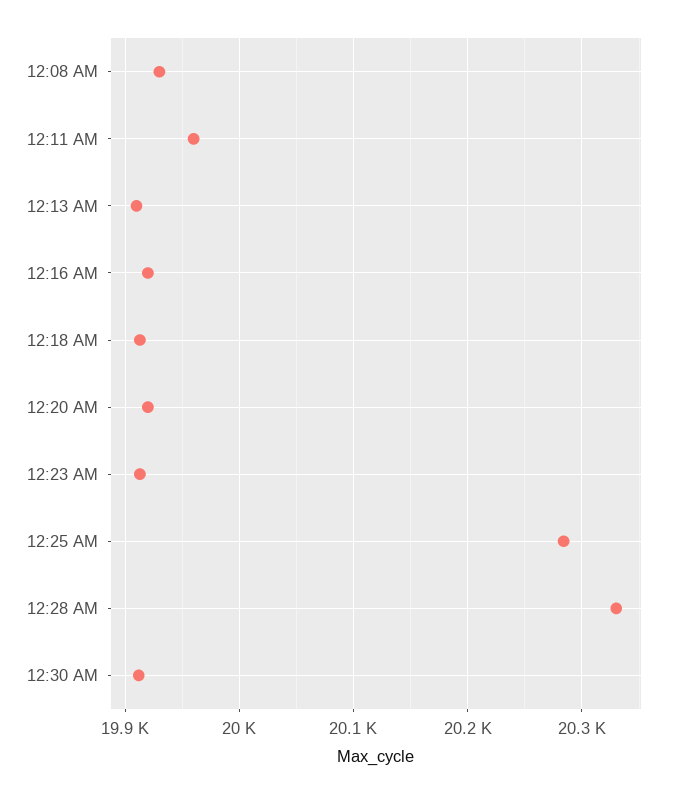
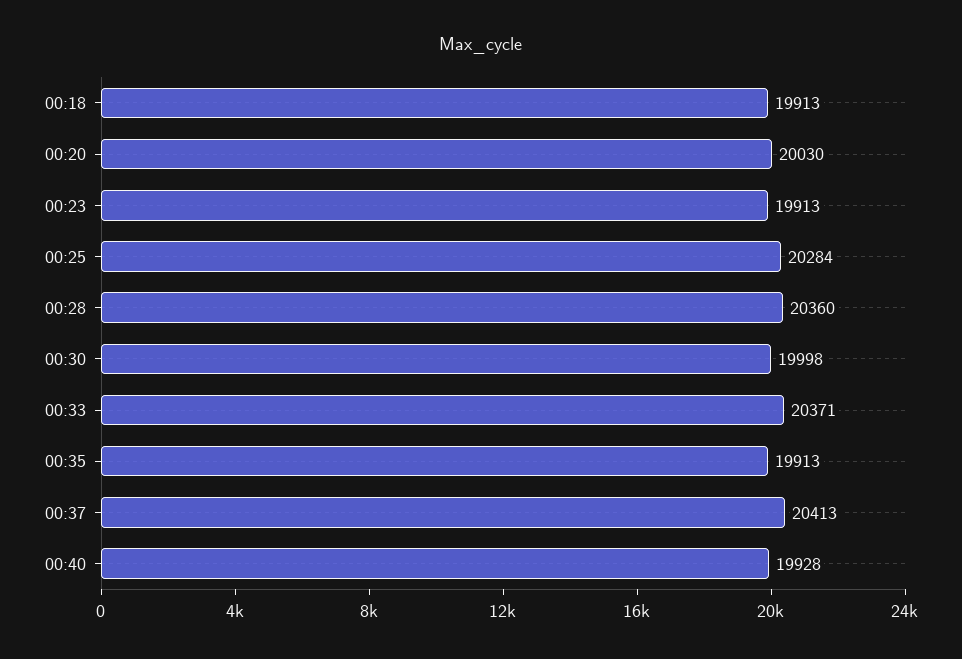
12:08 AM: 19930 -> none
12:11 AM: 19960 -> none
12:13 AM: 19910 -> none
12:16 AM: 19920 -> none
12:20 AM: 19920 -> 20030
12:28 AM: 20330 -> 20360
12:30 AM: 19910 -> 19998
00:33: none -> 20371
00:35: none -> 19913
00:37: none -> 20413
00:40: none -> 19928

